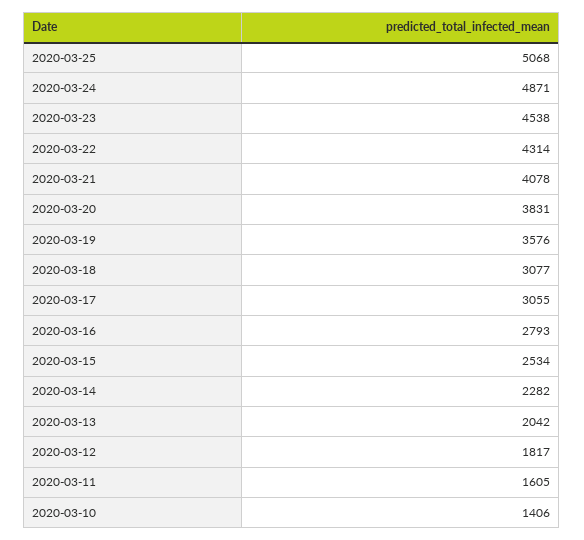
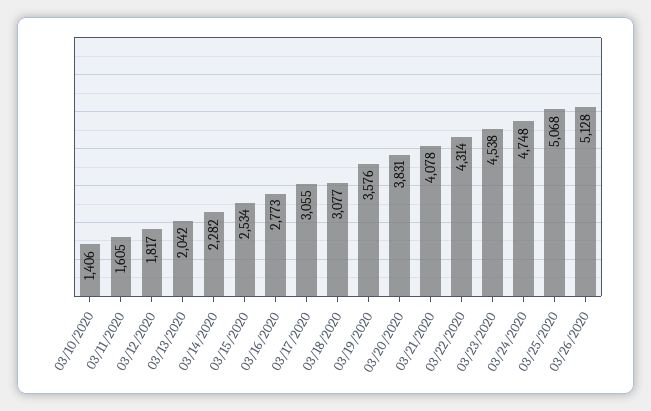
2020-03-24: 4871 -> 4748
2020-03-16: 2793 -> 2773
03/26/2020: none -> 5128

